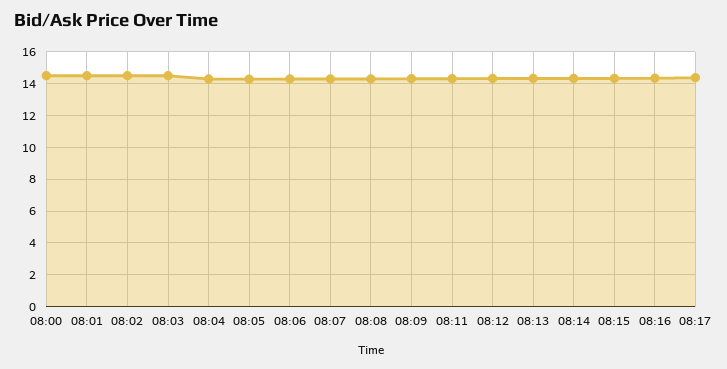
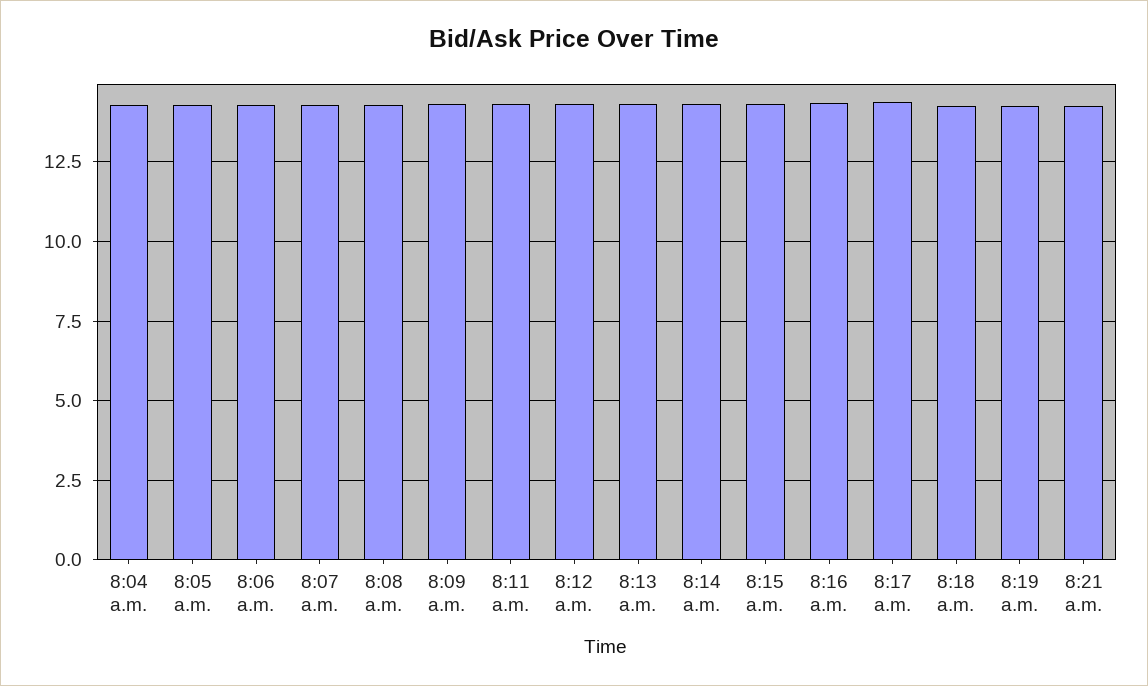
08:00: 14.5 -> none
08:01: 14.5 -> none
08:02: 14.5 -> none
08:03: 14.5 -> none
8:18 a.m.: none -> 14.25
8:19 a.m.: none -> 14.25
8:21 a.m.: none -> 14.25

